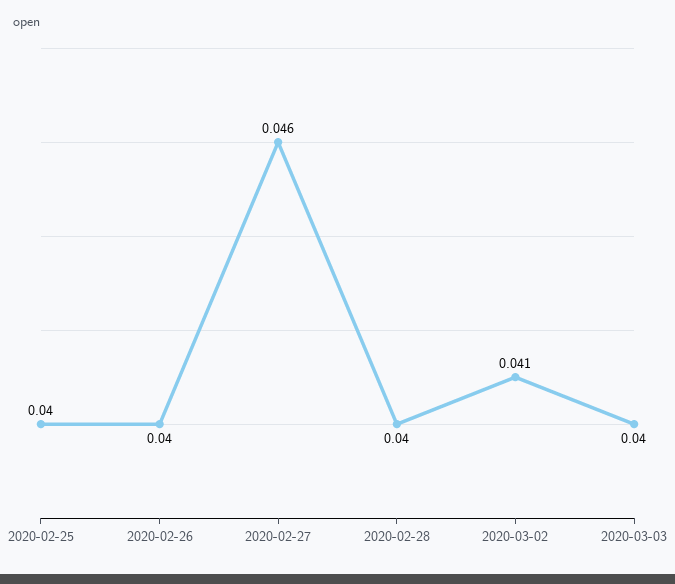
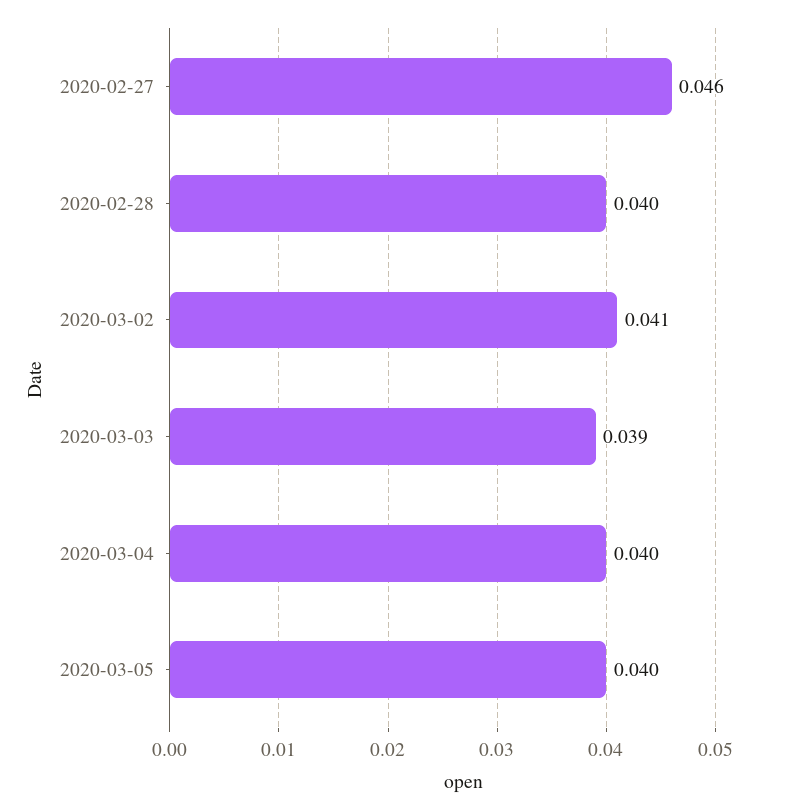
2020-02-25: 0.04 -> none
2020-02-26: 0.04 -> none
2020-03-03: 0.04 -> 0.039
2020-03-04: none -> 0.04
2020-03-05: none -> 0.04

